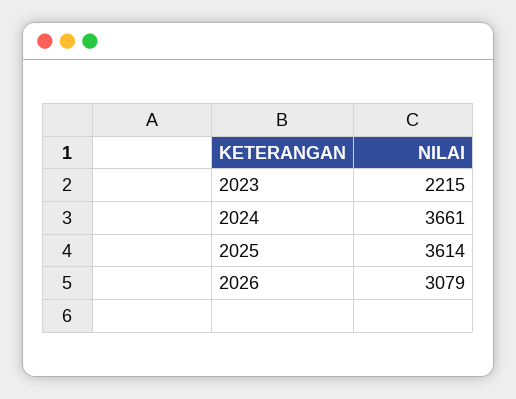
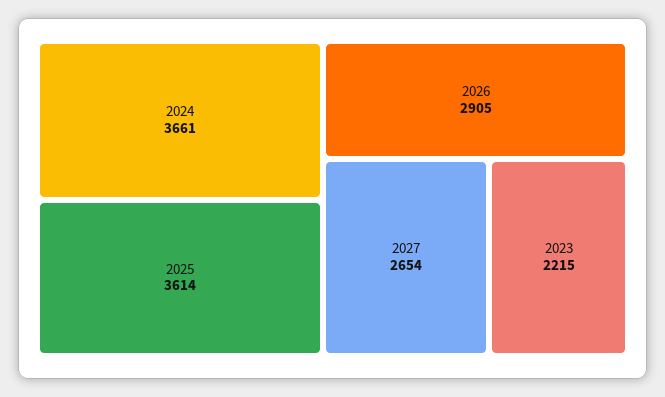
2026: 3079 -> 2905
2027: none -> 2654

